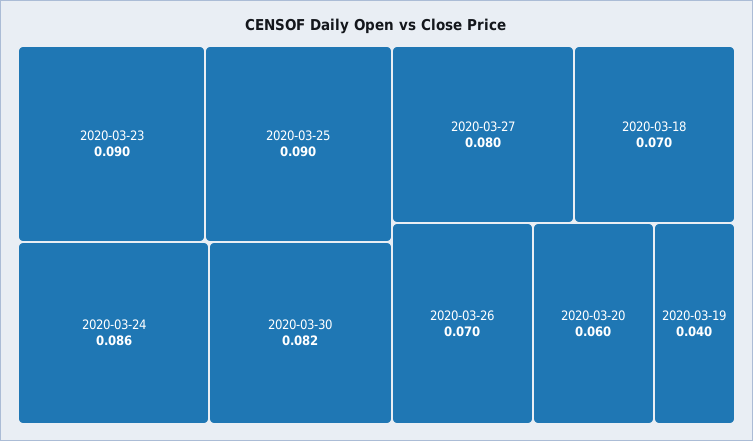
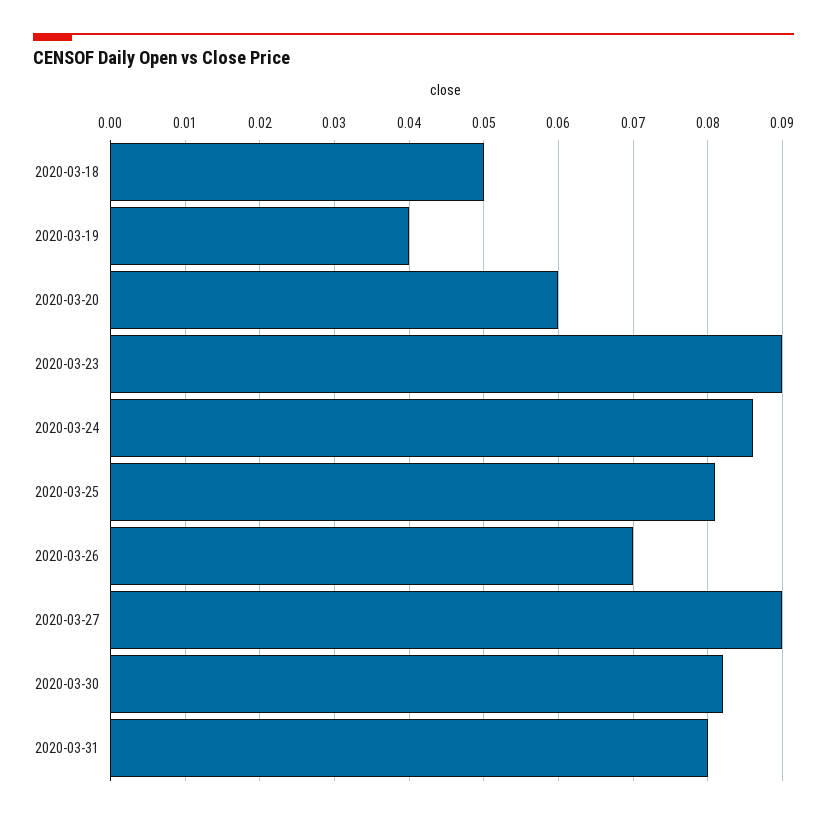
2020-03-25: 0.09 -> 0.081
2020-03-27: 0.08 -> 0.09
2020-03-18: 0.07 -> 0.05
2020-03-31: none -> 0.08

